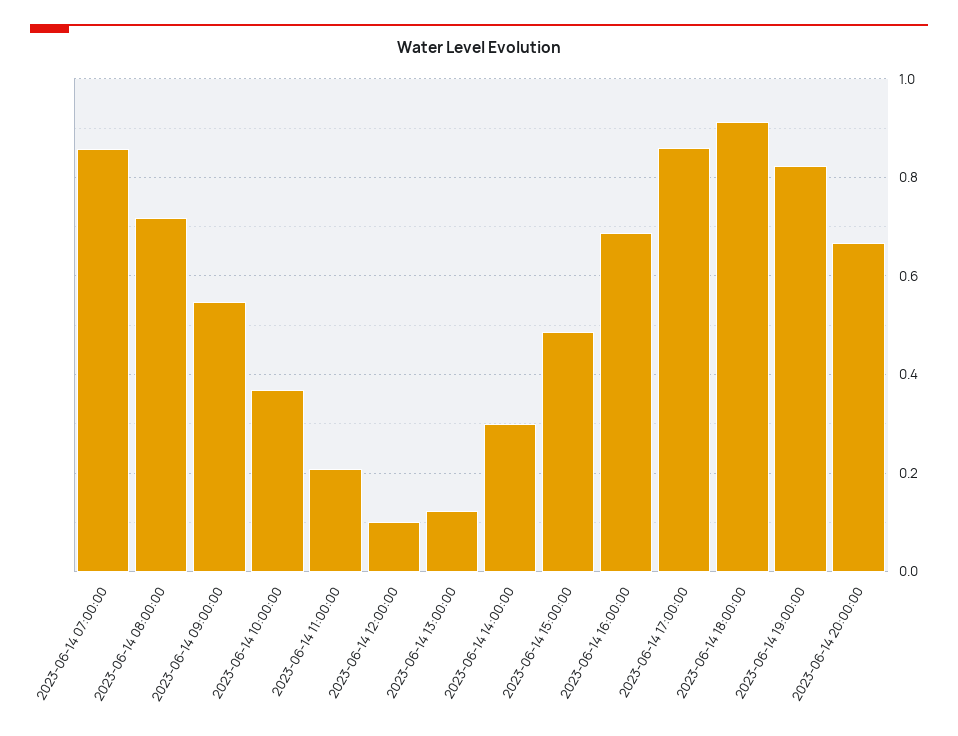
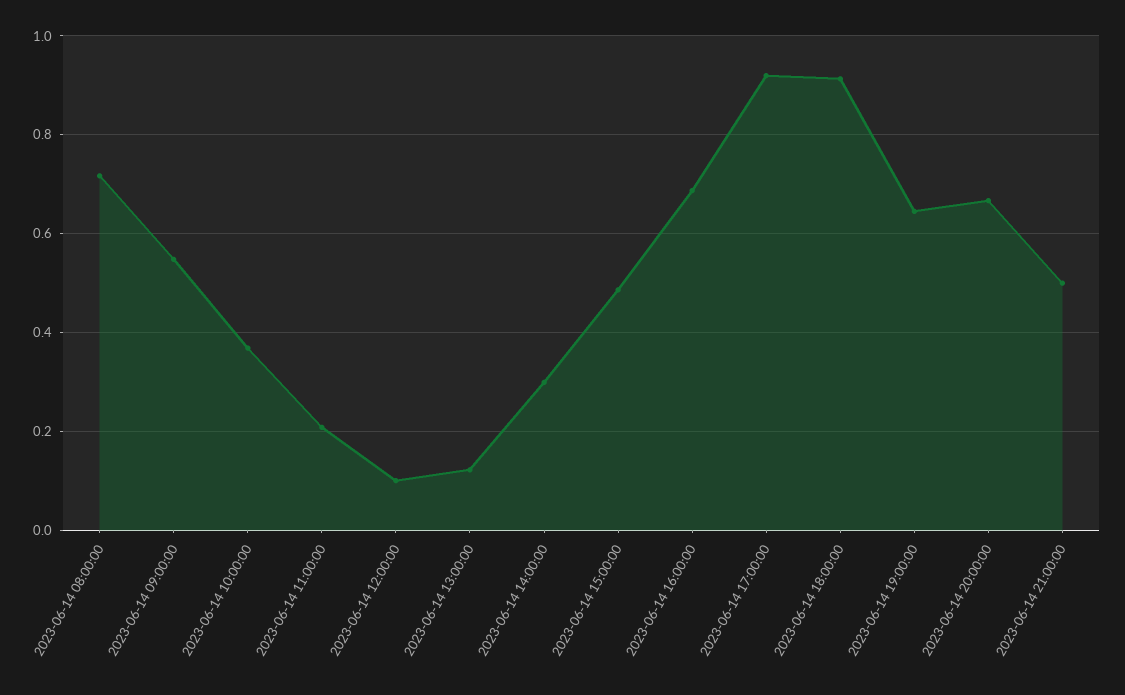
2023-06-14 07:00:00: 0.86 -> none
2023-06-14 17:00:00: 0.86 -> 0.92
2023-06-14 19:00:00: 0.82 -> 0.64
2023-06-14 21:00:00: none -> 0.5

